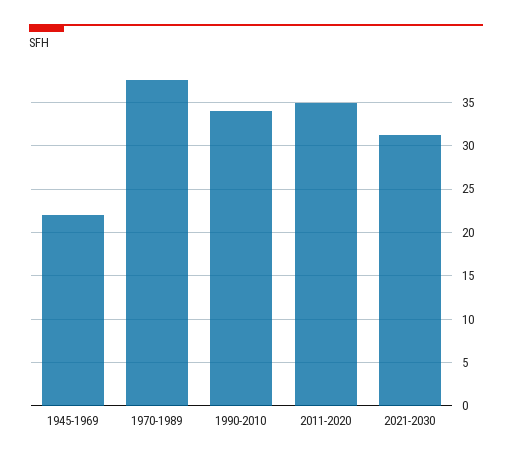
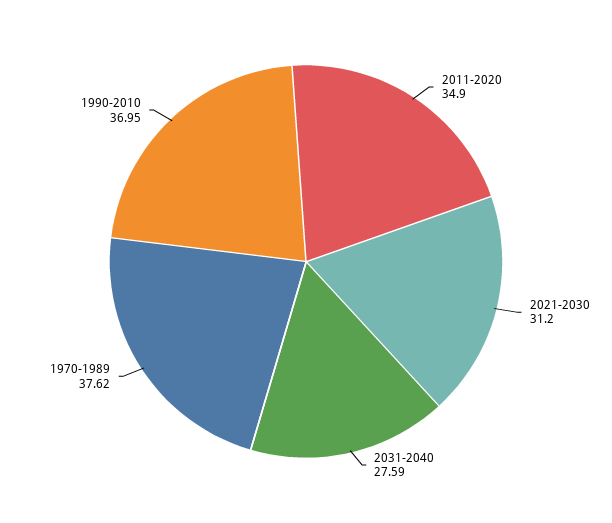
1945-1969: 22 -> none
1990-2010: 34 -> 36.95
2031-2040: none -> 27.59

